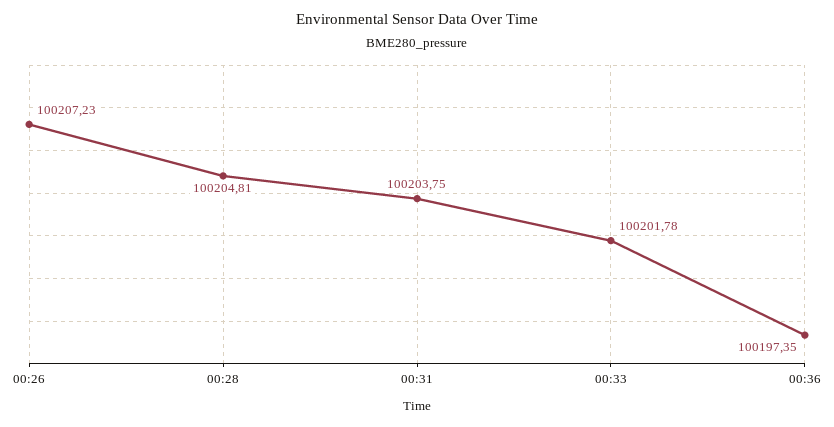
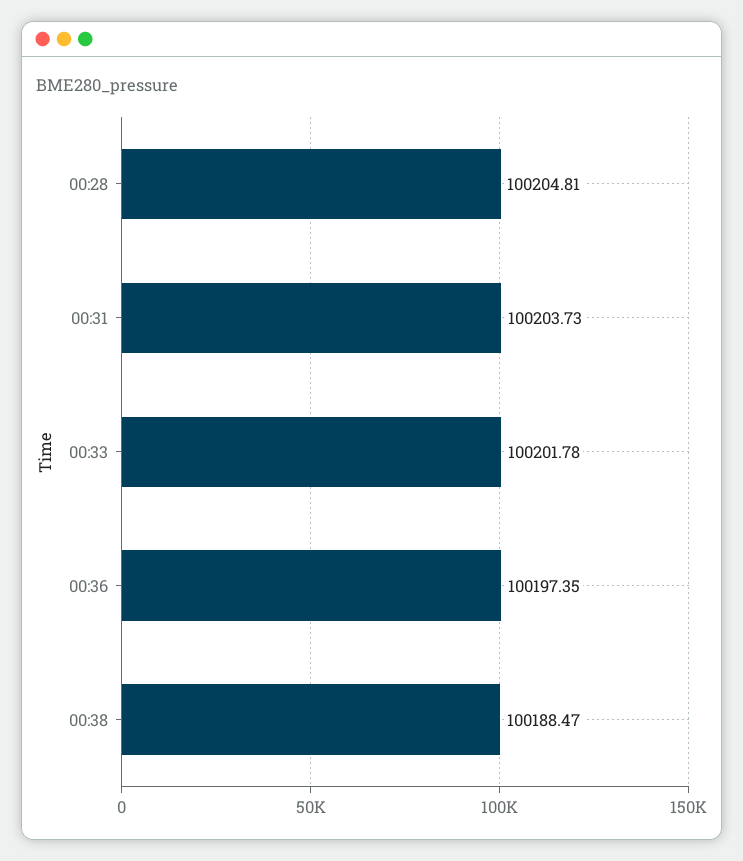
00:26: 100207.23 -> none
00:31: 100203.75 -> 100203.73
00:38: none -> 100188.47

